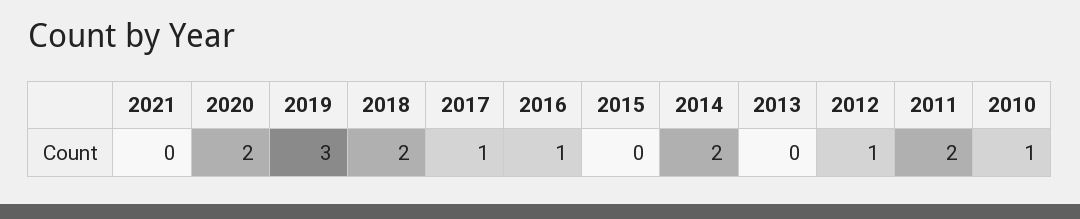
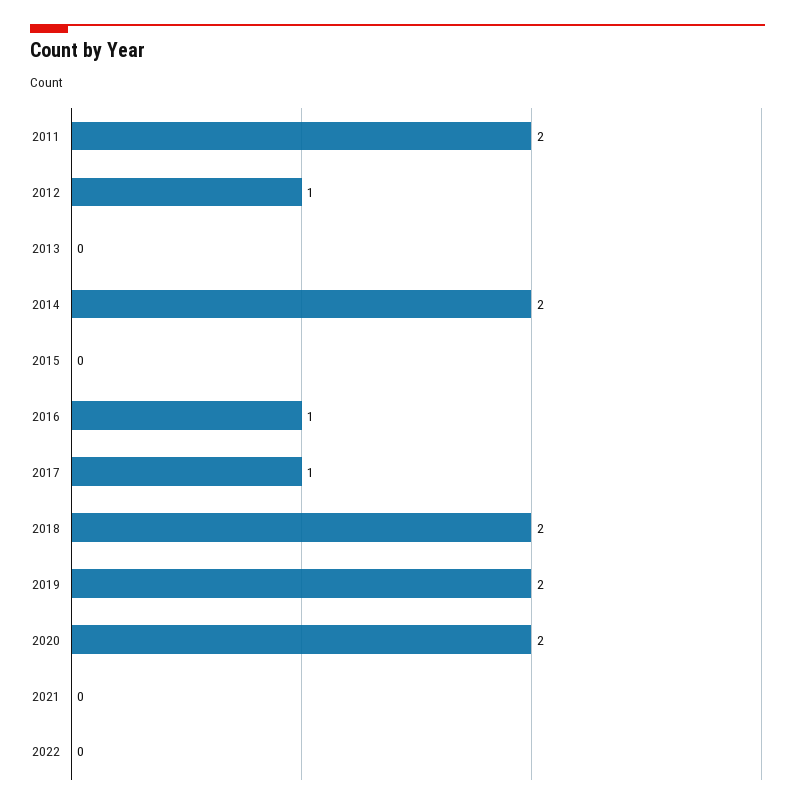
2019: 3 -> 2
2010: 1 -> none
2022: none -> 0

